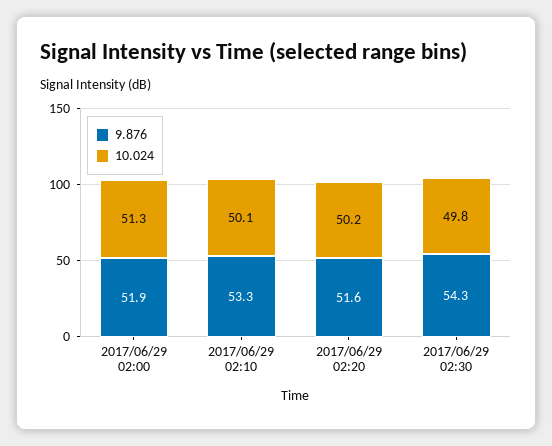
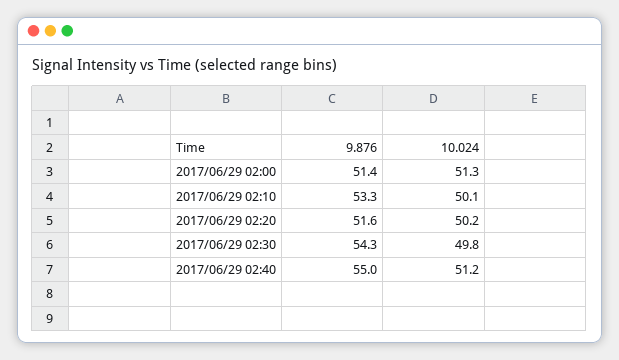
9.876, 2017/06/29 02:00: 51.9 -> 51.4
9.876, 2017/06/29 02:40: none -> 55
10.024, 2017/06/29 02:40: none -> 51.2

